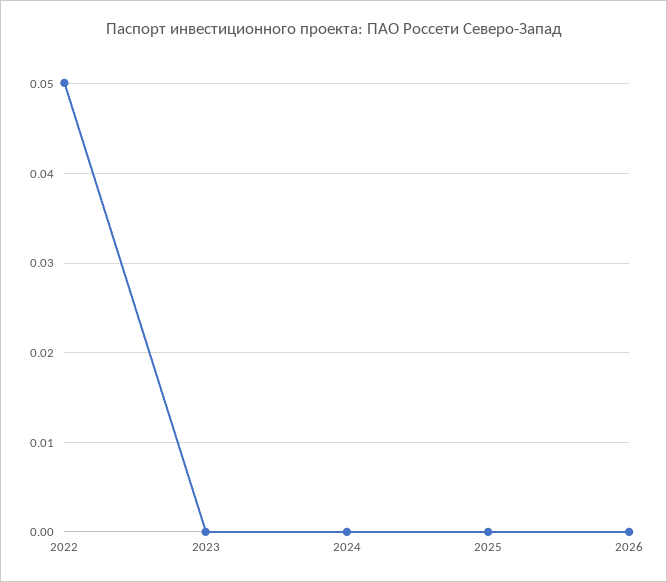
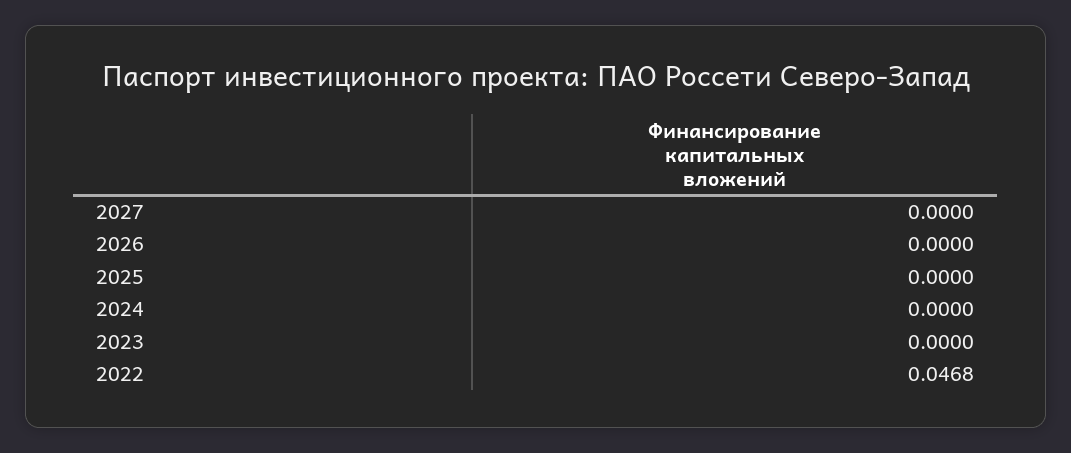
2022: 0.05 -> 0.0468
2027: none -> 0

